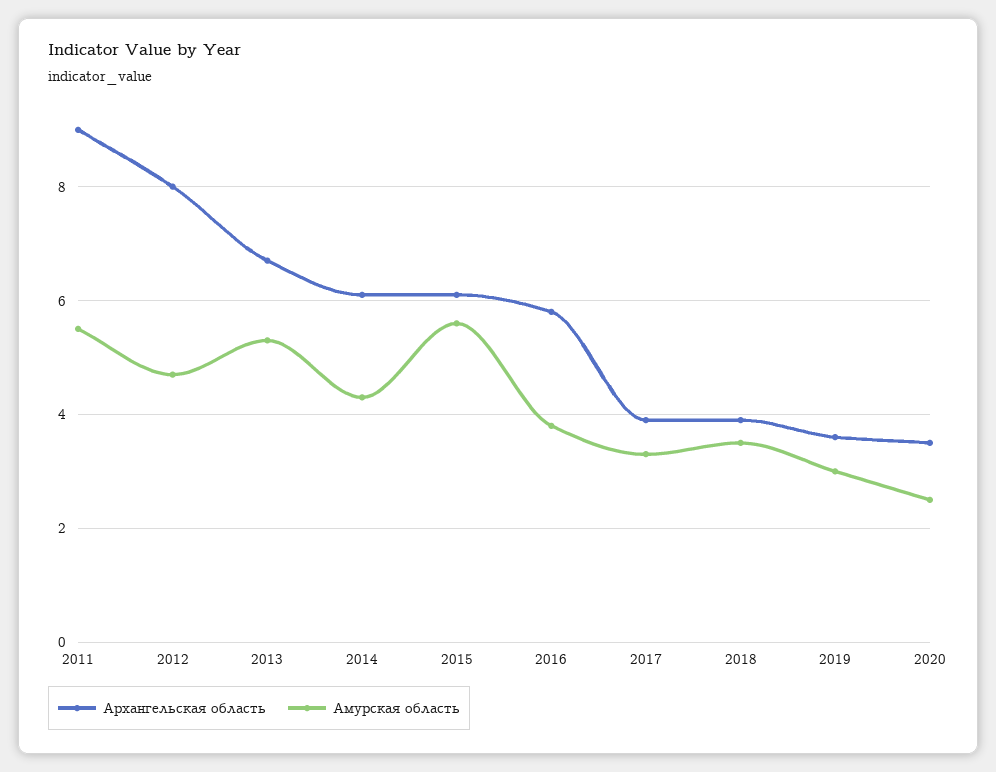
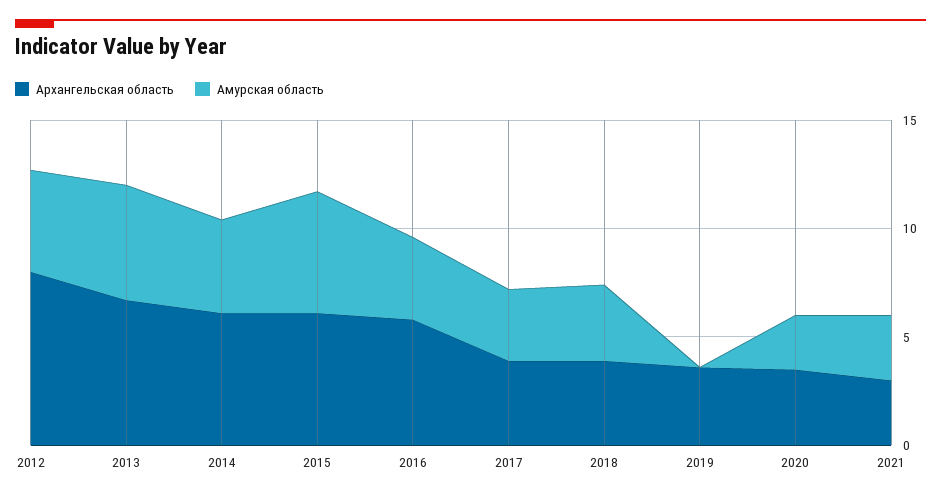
Архангельская область, 2011: 9 -> none
Амурская область, 2011: 5.5 -> none
Амурская область, 2019: 3 -> 0
Архангельская область, 2021: none -> 3
Амурская область, 2021: none -> 3

